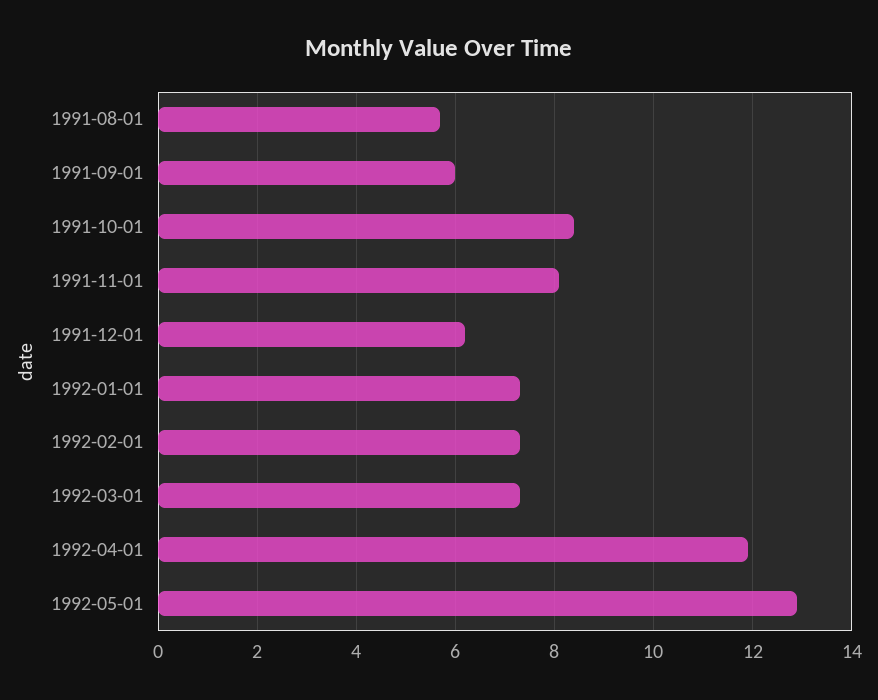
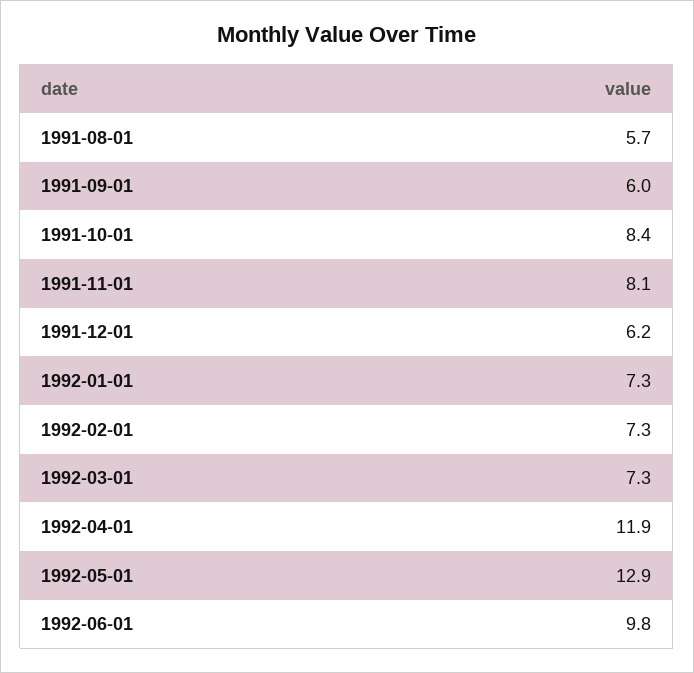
1992-06-01: none -> 9.8

